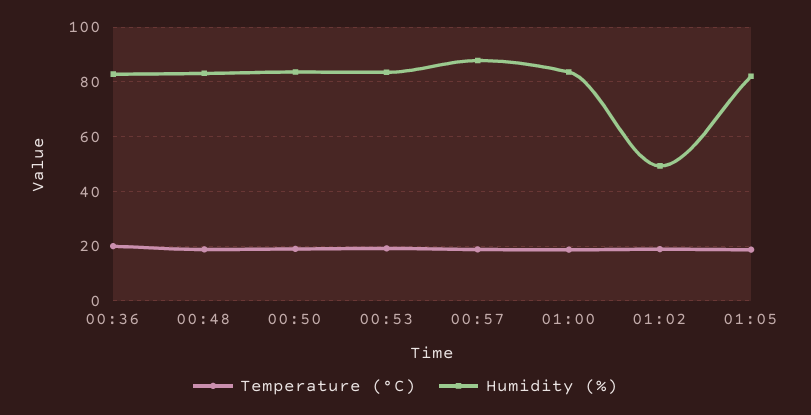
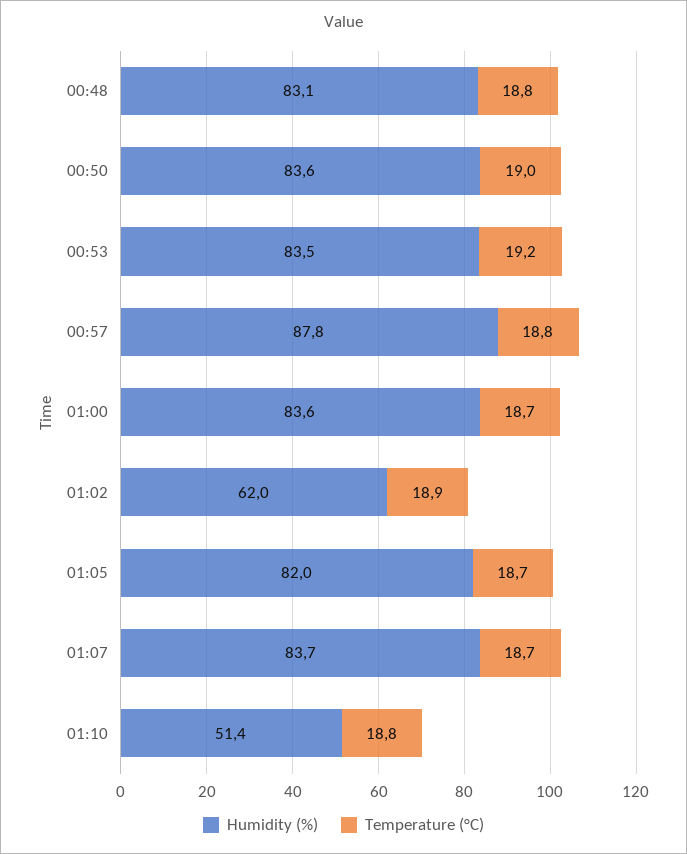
Temperature (°C), 00:36: 20 -> none
Humidity (%), 00:36: 82.5 -> none
Humidity (%), 01:02: 50 -> 62
Humidity (%), 01:07: none -> 83.7
Temperature (°C), 01:07: none -> 18.7
Humidity (%), 01:10: none -> 51.4
Temperature (°C), 01:10: none -> 18.8

